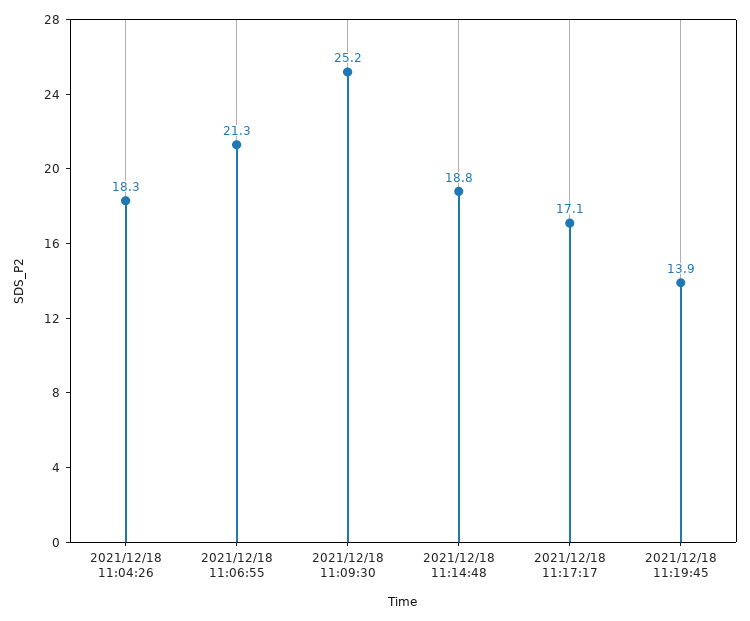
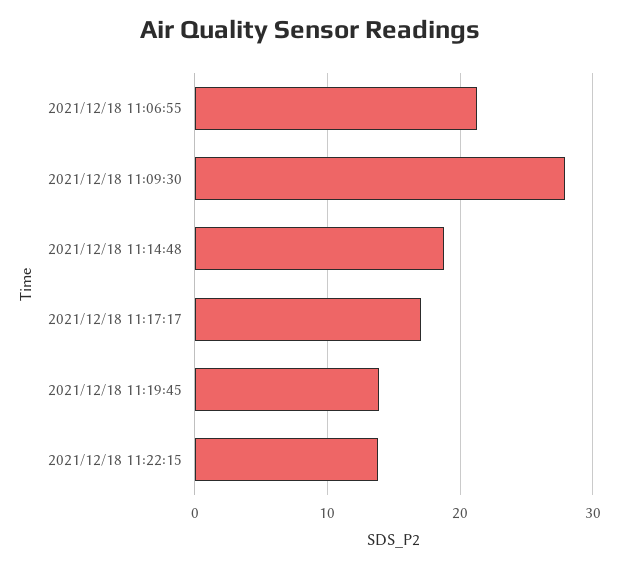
2021/12/18 11:04:26: 18.3 -> none
2021/12/18 11:09:30: 25.2 -> 28
2021/12/18 11:22:15: none -> 14

